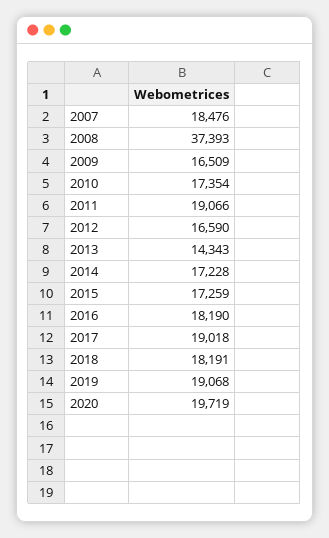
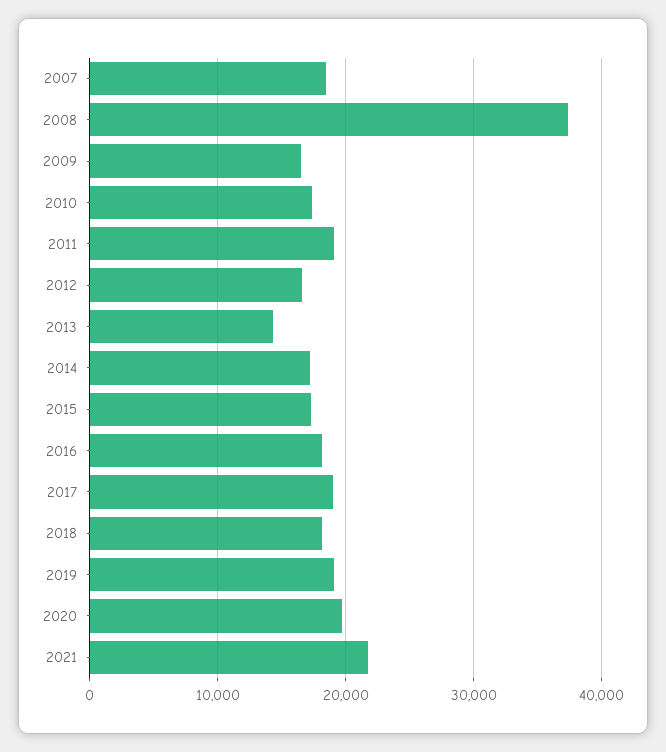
2021: none -> 22000

